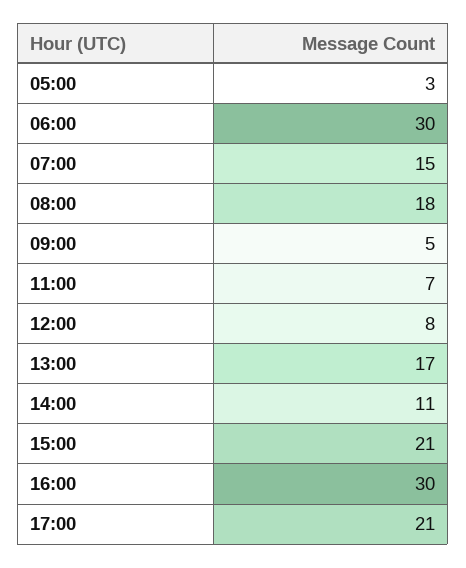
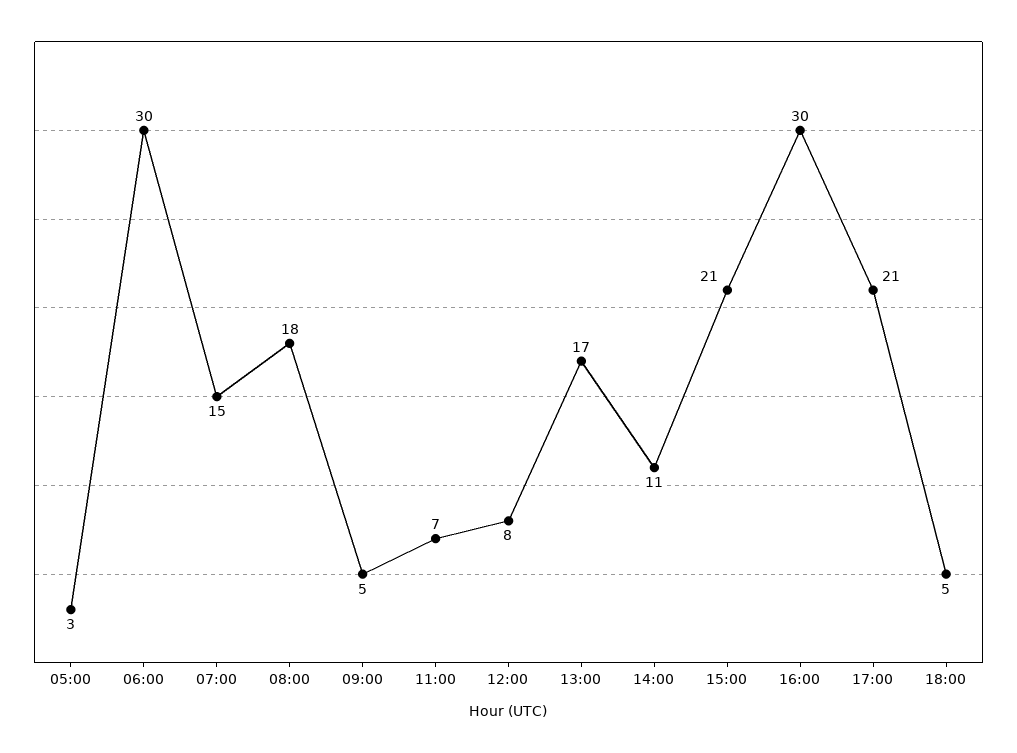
18:00: none -> 5

